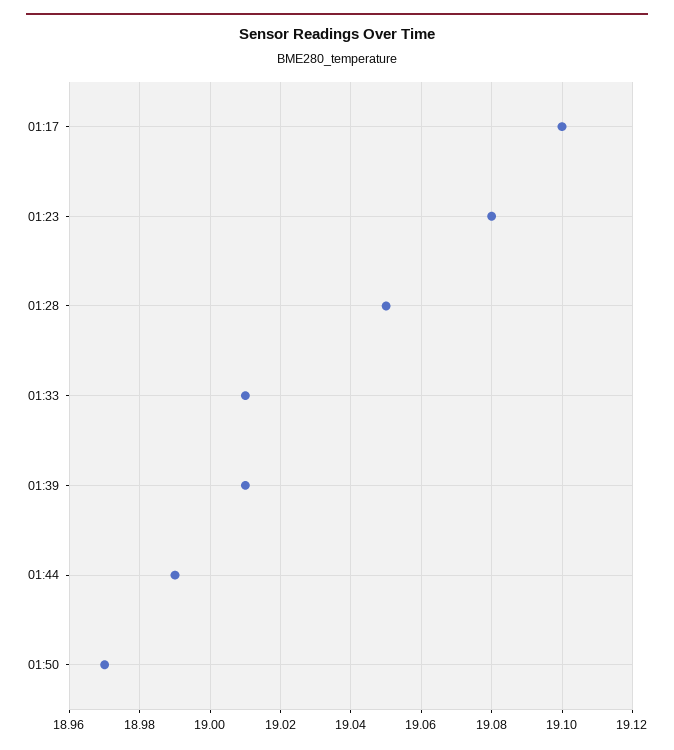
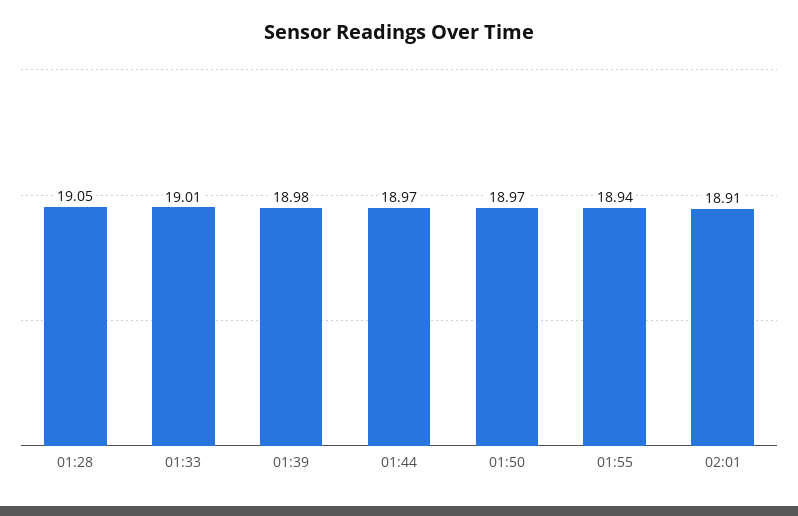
01:17: 19.1 -> none
01:23: 19.08 -> none
01:39: 19.01 -> 18.98
01:44: 18.99 -> 18.97
01:55: none -> 18.94
02:01: none -> 18.91

